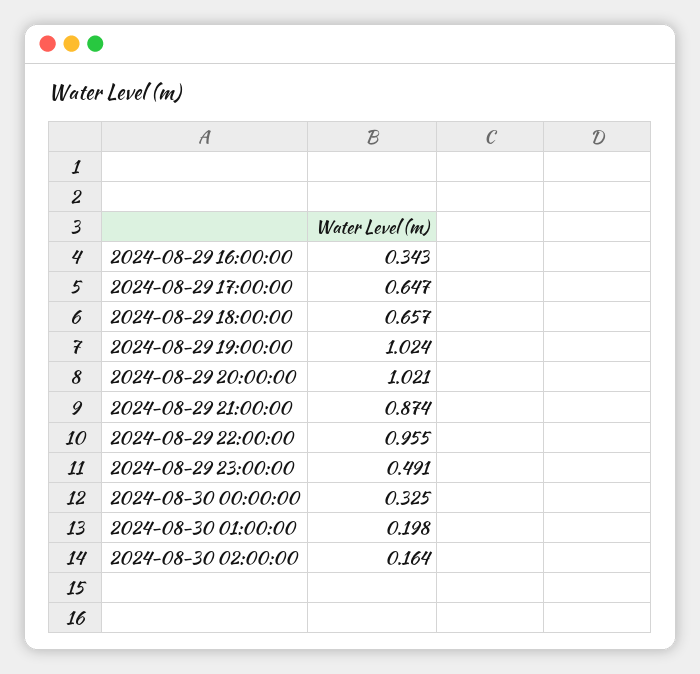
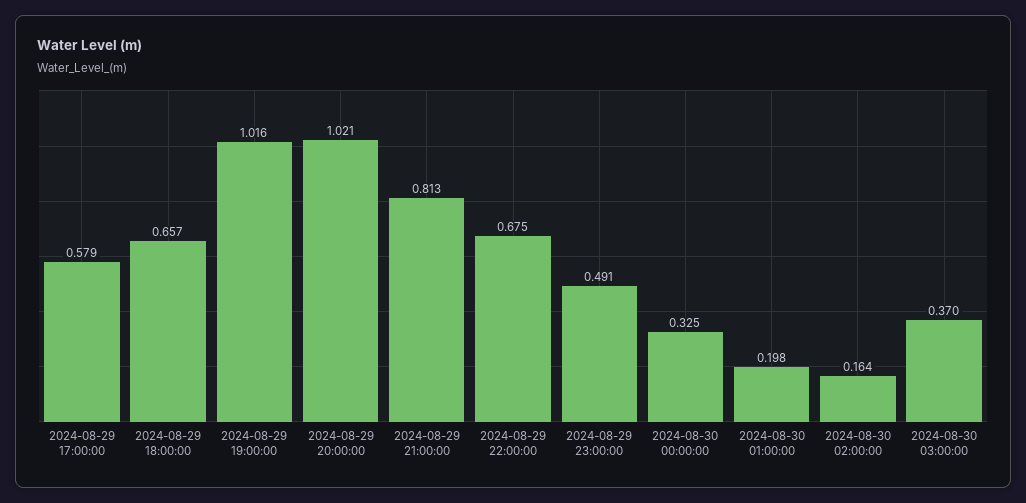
2024-08-29 16:00:00: 0.343 -> none
2024-08-29 17:00:00: 0.647 -> 0.579
2024-08-29 19:00:00: 1.024 -> 1.016
2024-08-29 21:00:00: 0.874 -> 0.813
2024-08-29 22:00:00: 0.955 -> 0.675
2024-08-30 03:00:00: none -> 0.37

